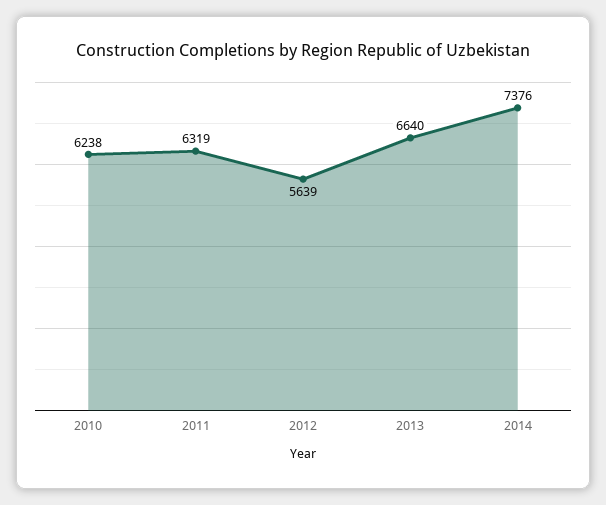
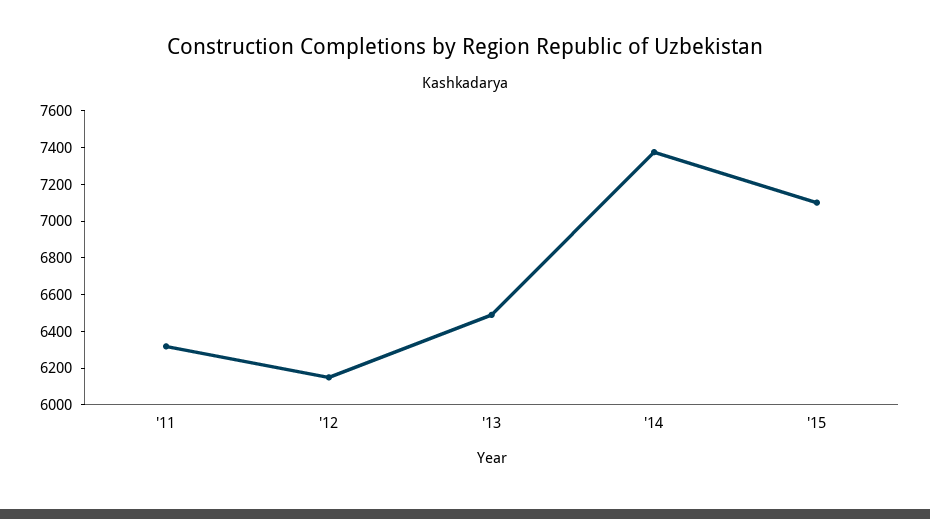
2010: 6238 -> none
2012: 5639 -> 6150
2013: 6640 -> 6500
'15: none -> 7100

